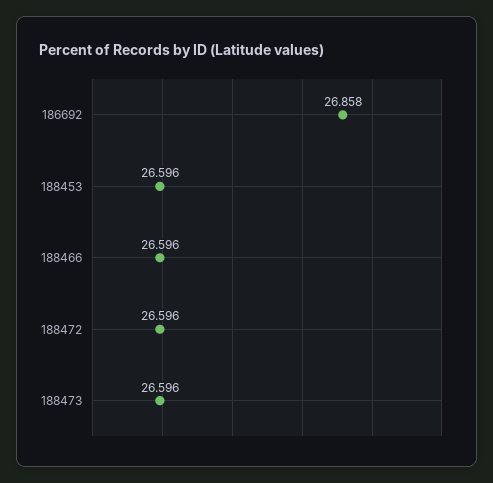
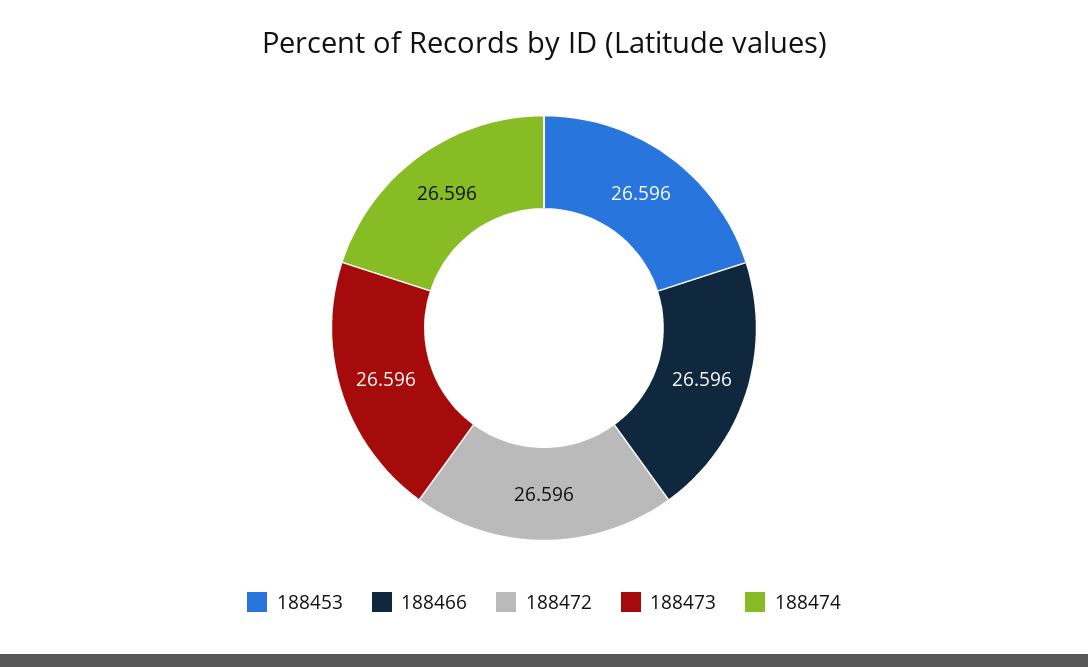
186692: 26.858 -> none
188474: none -> 26.596

